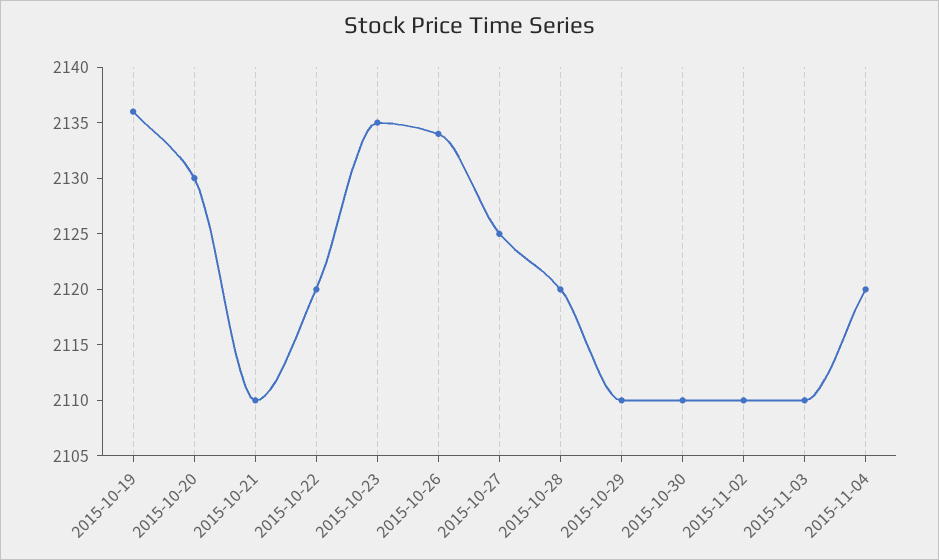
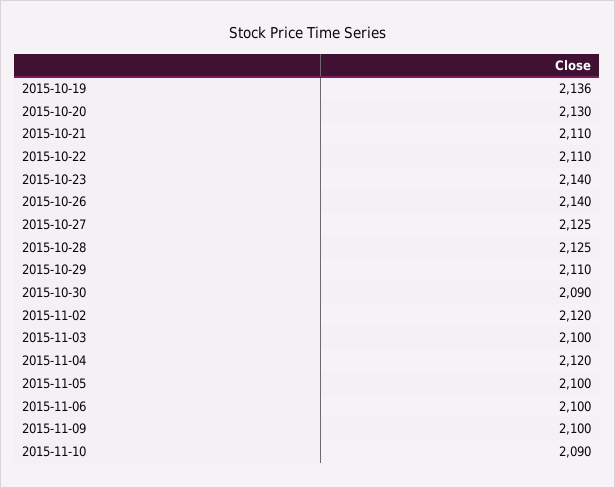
2015-10-22: 2120 -> 2110
2015-10-23: 2135 -> 2140
2015-10-26: 2134 -> 2140
2015-10-28: 2120 -> 2125
2015-10-30: 2110 -> 2090
2015-11-02: 2110 -> 2120
2015-11-03: 2110 -> 2100
2015-11-05: none -> 2100
2015-11-06: none -> 2100
2015-11-09: none -> 2100
2015-11-10: none -> 2090

